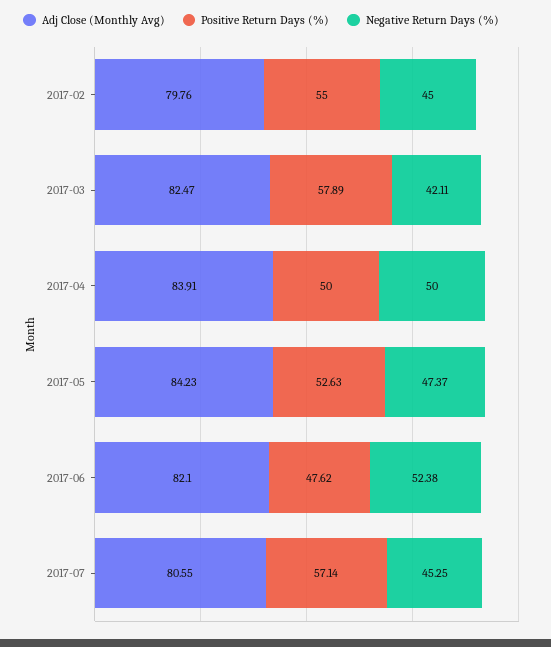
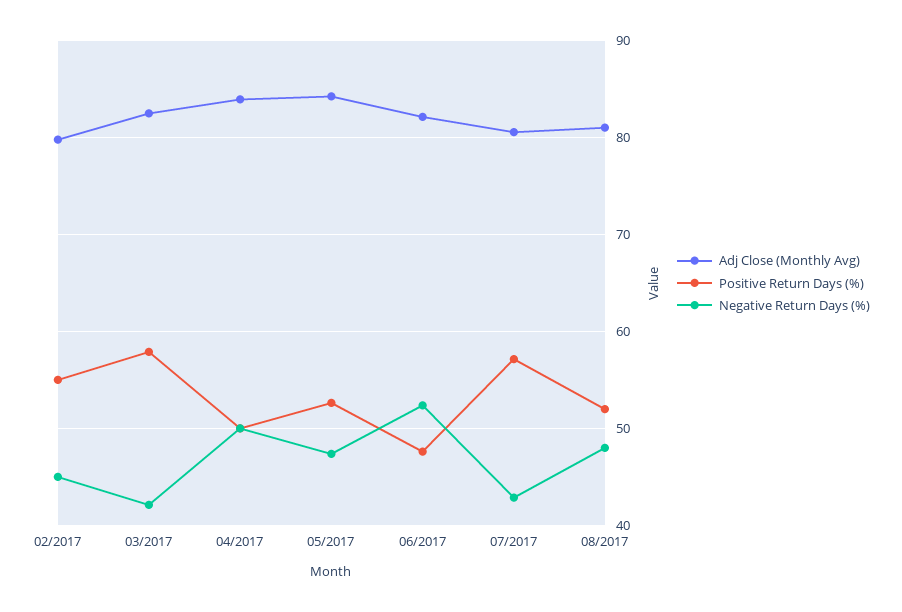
Negative Return Days (%), 2017-07: 45.25 -> 43
Adj Close (Monthly Avg), 08/2017: none -> 81
Positive Return Days (%), 08/2017: none -> 52
Negative Return Days (%), 08/2017: none -> 48

